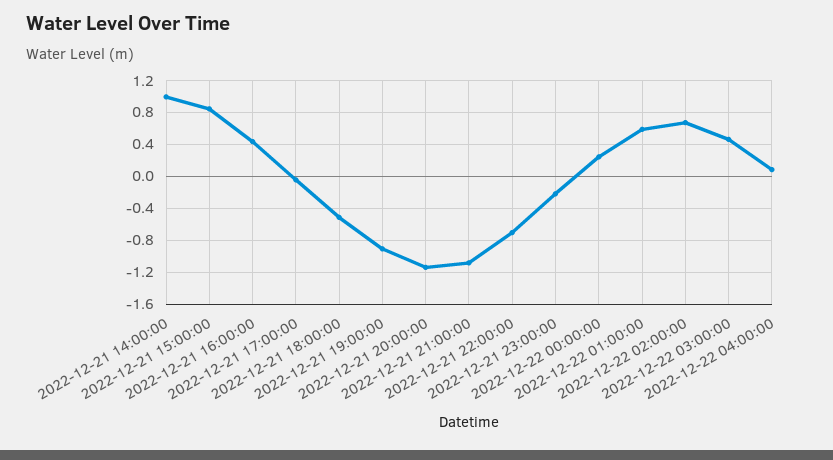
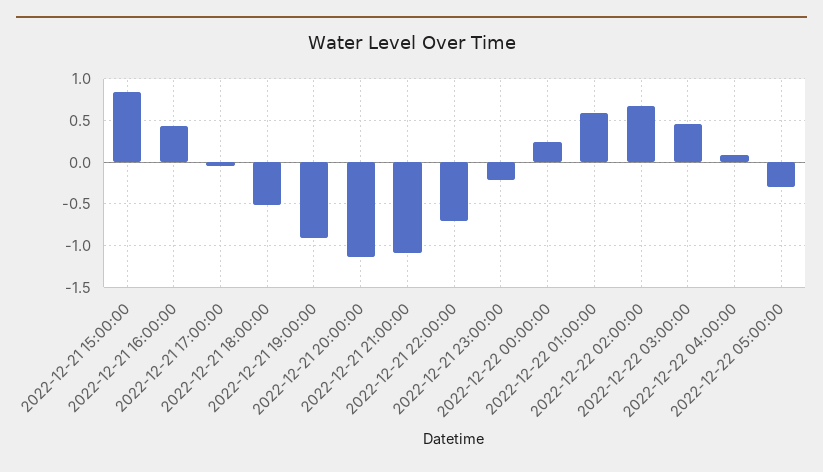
2022-12-21 14:00:00: 1 -> none
2022-12-22 05:00:00: none -> -0.3

